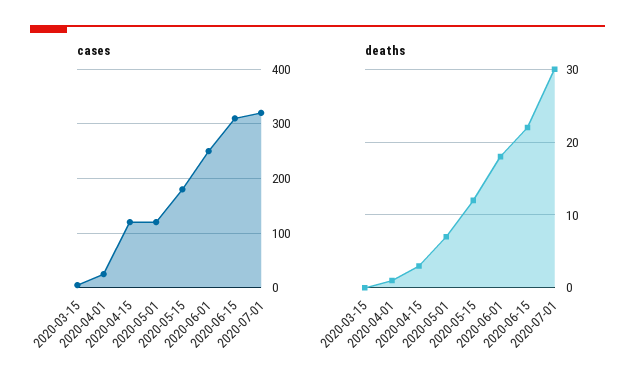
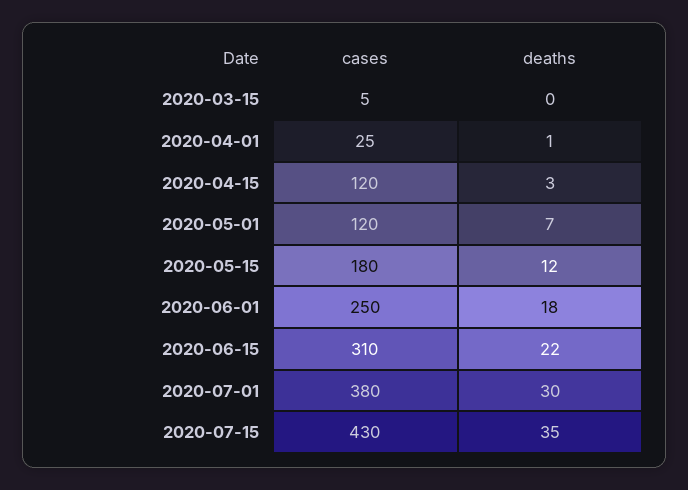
cases, 2020-07-01: 320 -> 380
cases, 2020-07-15: none -> 430
deaths, 2020-07-15: none -> 35

